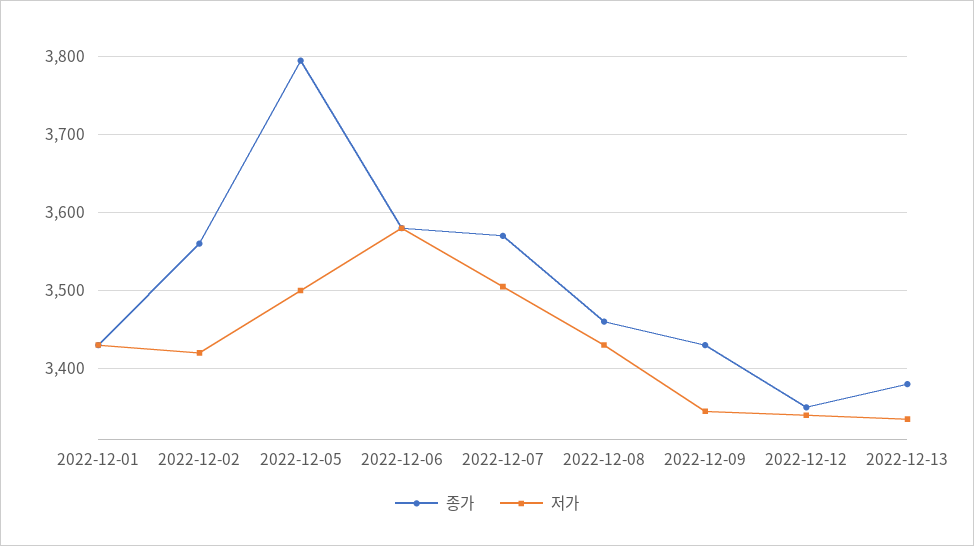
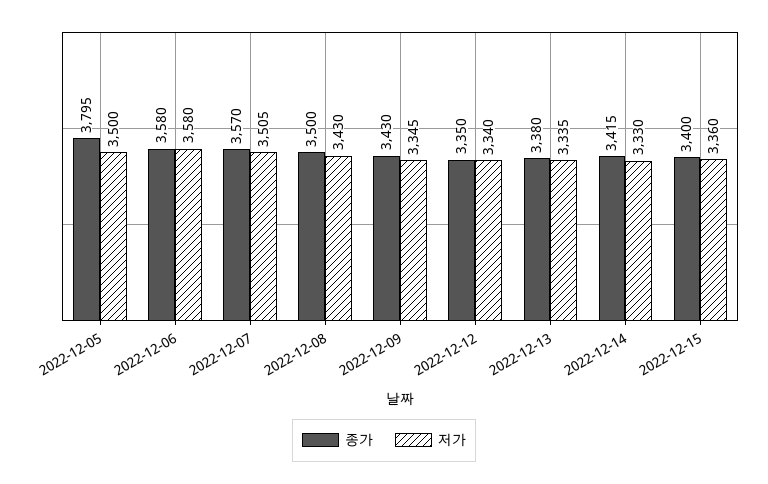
종가, 2022-12-01: 3430 -> none
저가, 2022-12-01: 3430 -> none
종가, 2022-12-02: 3560 -> none
저가, 2022-12-02: 3420 -> none
종가, 2022-12-08: 3460 -> 3500
종가, 2022-12-14: none -> 3415
저가, 2022-12-14: none -> 3330
종가, 2022-12-15: none -> 3400
저가, 2022-12-15: none -> 3360

